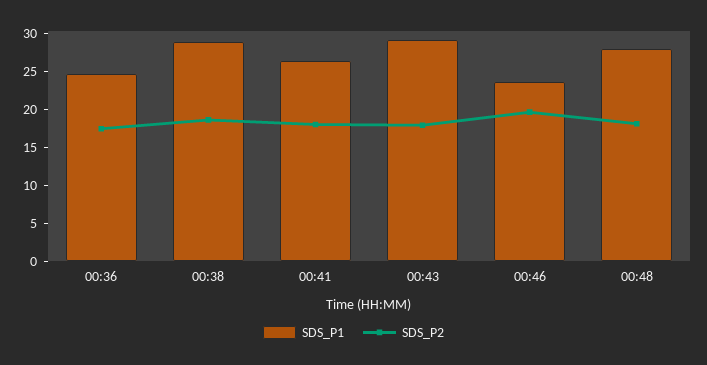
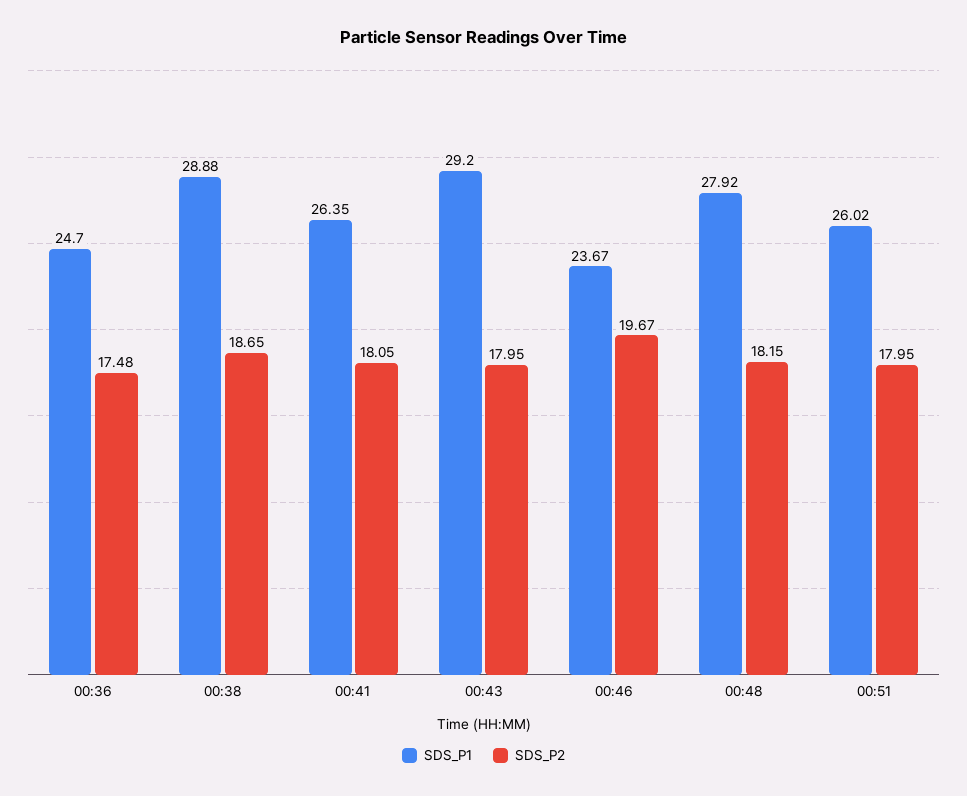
SDS_P1, 00:51: none -> 26.02
SDS_P2, 00:51: none -> 17.95

